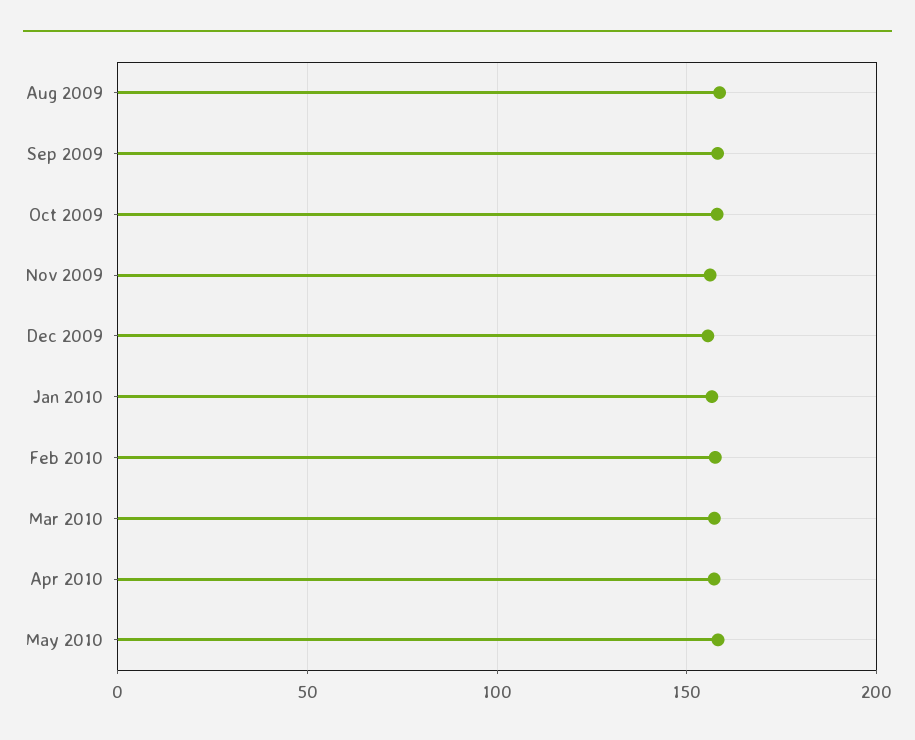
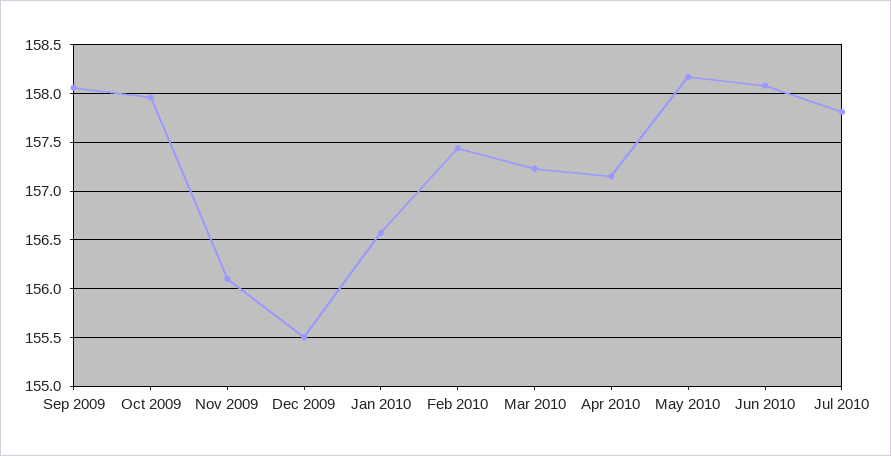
Aug 2009: 160 -> none
Jun 2010: none -> 158.1
Jul 2010: none -> 157.8

